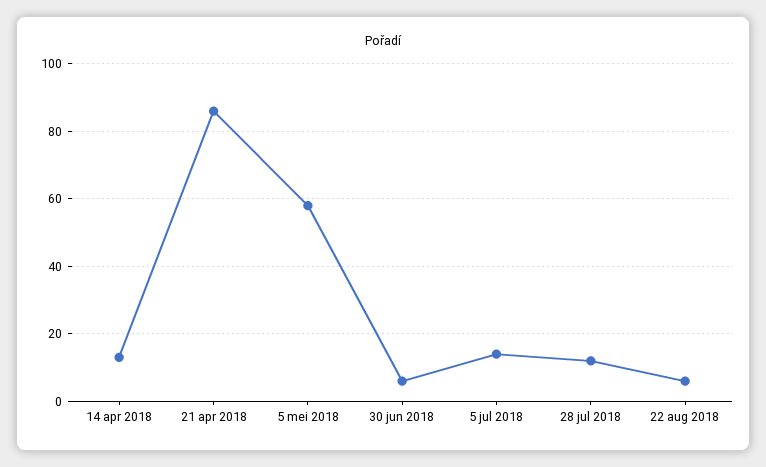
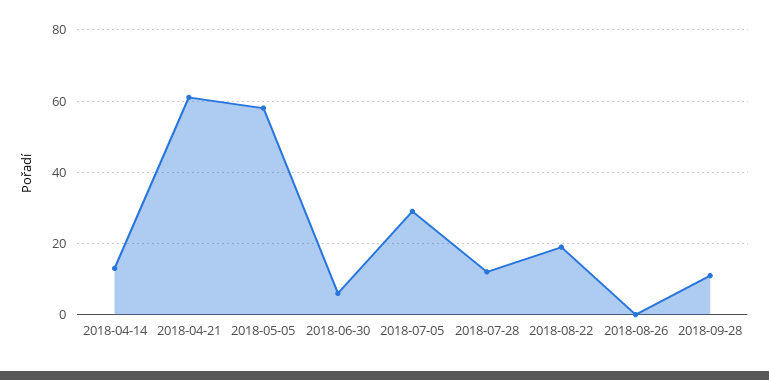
21 apr 2018: 85 -> 60
5 jul 2018: 15 -> 30
22 aug 2018: 5 -> 20
2018-08-26: none -> 0
2018-09-28: none -> 10

